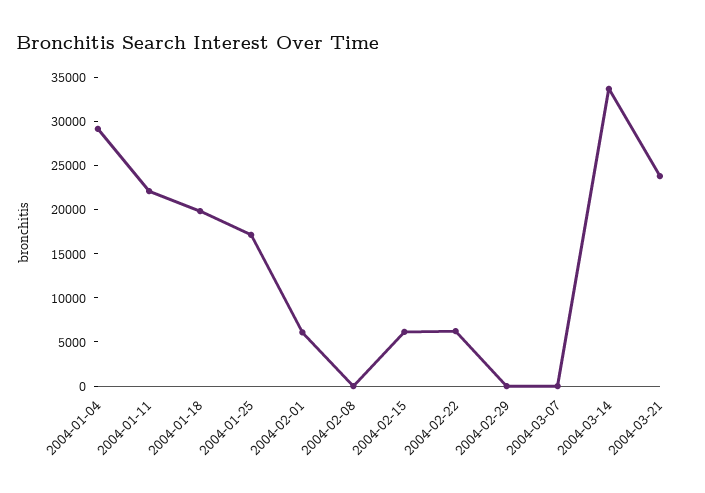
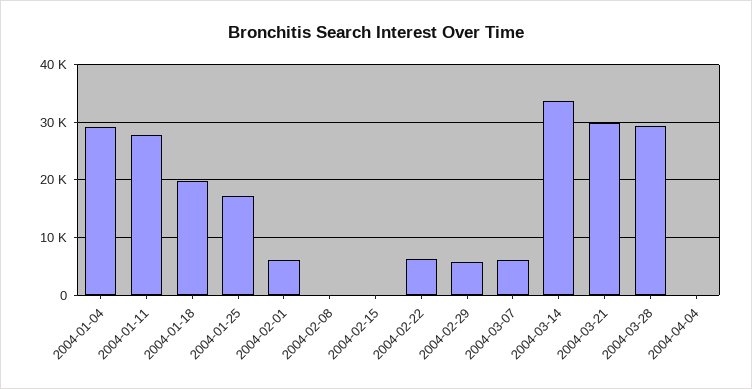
2004-01-11: 22000 -> 28000
2004-02-15: 6000 -> 0
2004-02-29: 0 -> 6000
2004-03-07: 0 -> 6000
2004-03-21: 24000 -> 30000
2004-03-28: none -> 30000
2004-04-04: none -> 0

